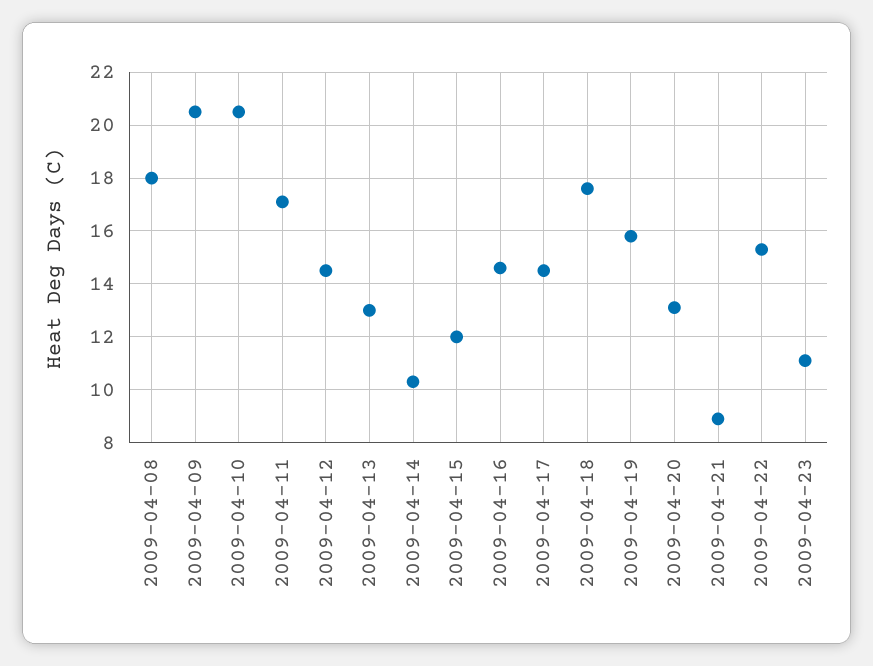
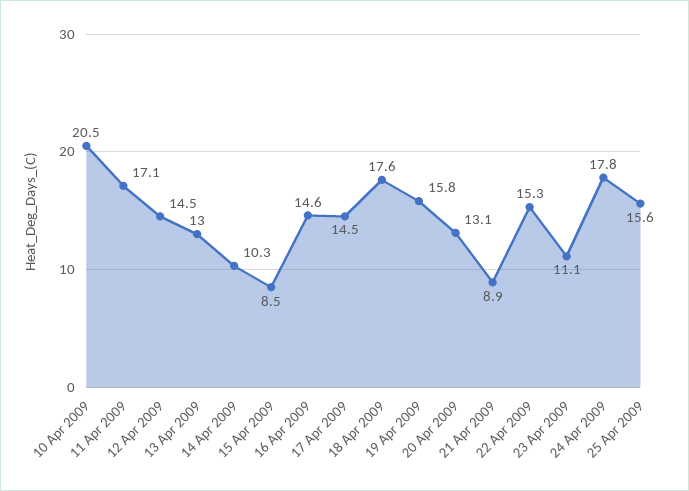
2009-04-08: 18 -> none
2009-04-09: 20.5 -> none
2009-04-15: 12 -> 8.5
24 Apr 2009: none -> 17.8
25 Apr 2009: none -> 15.6

